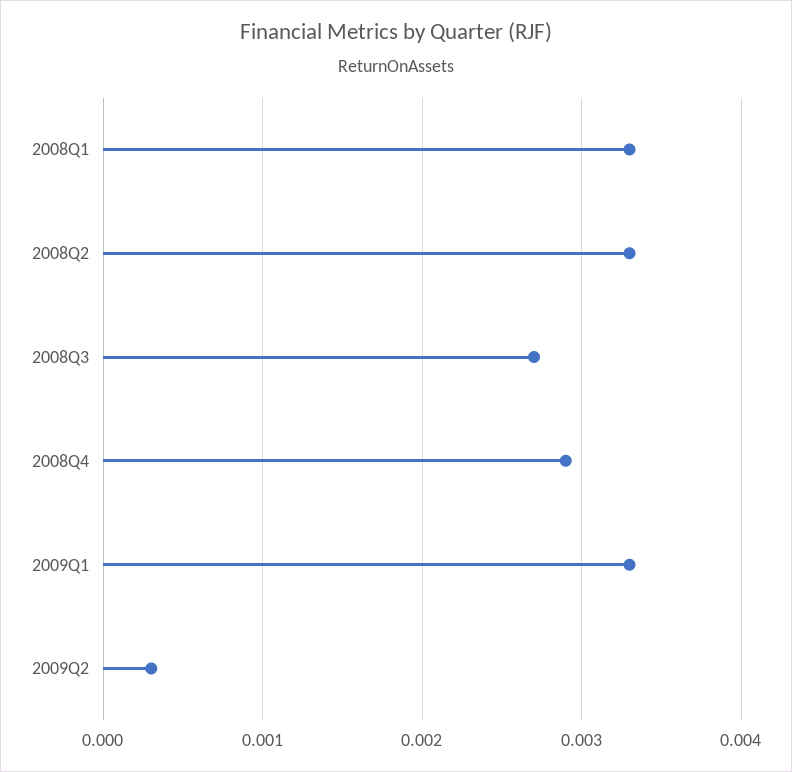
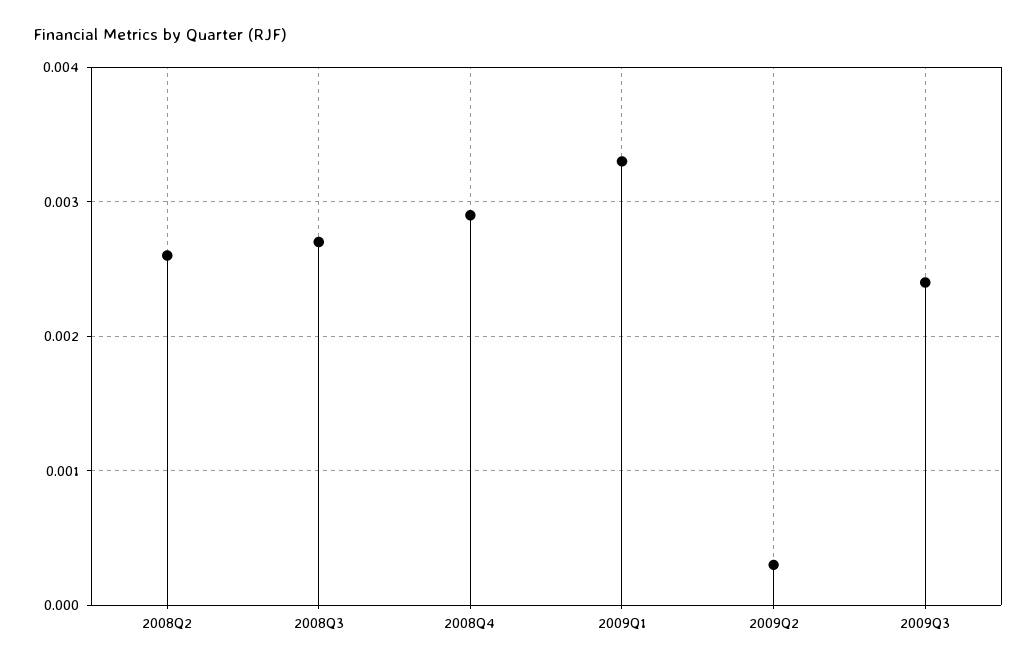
2008Q1: 0.0033 -> none
2008Q2: 0.0033 -> 0.0026
2009Q3: none -> 0.0024

